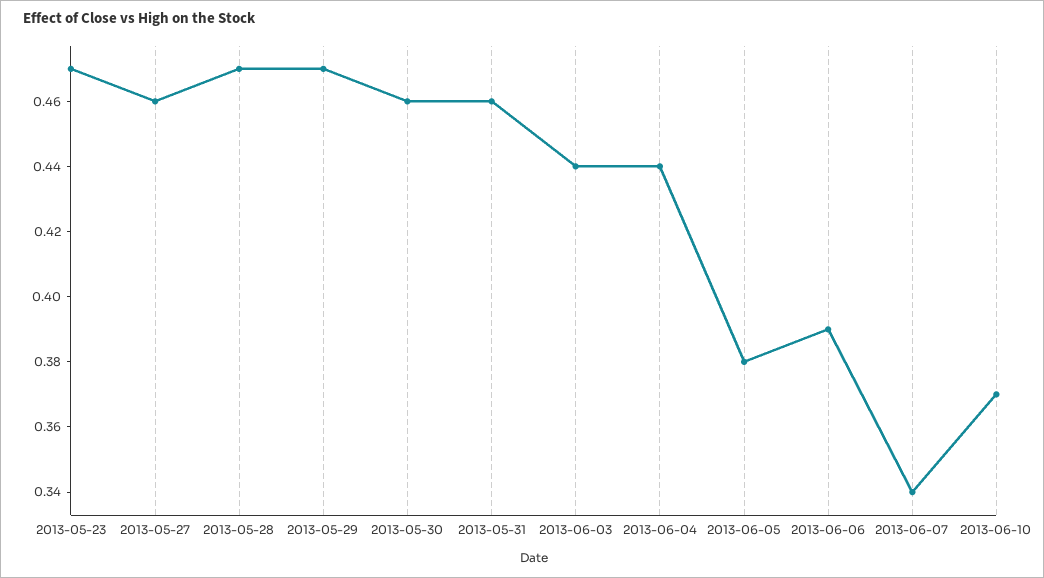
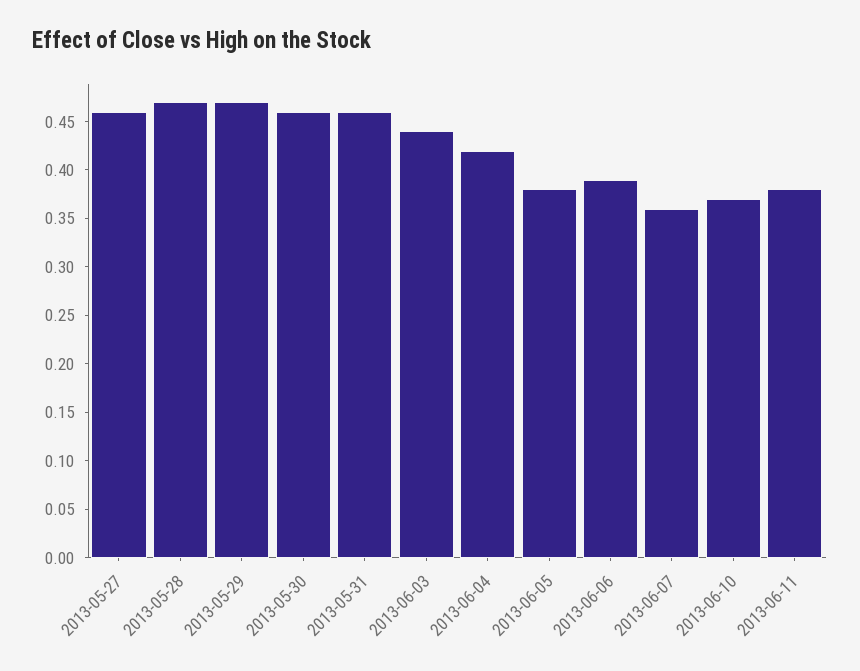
2013-05-23: 0.47 -> none
2013-06-04: 0.44 -> 0.42
2013-06-07: 0.34 -> 0.36
2013-06-11: none -> 0.38

